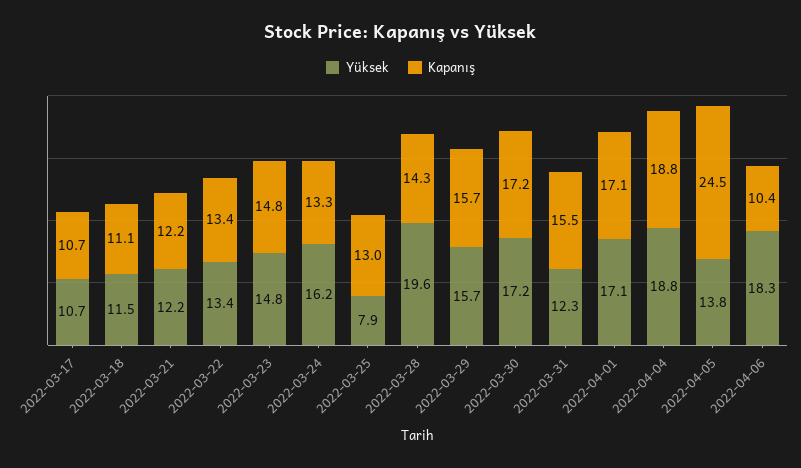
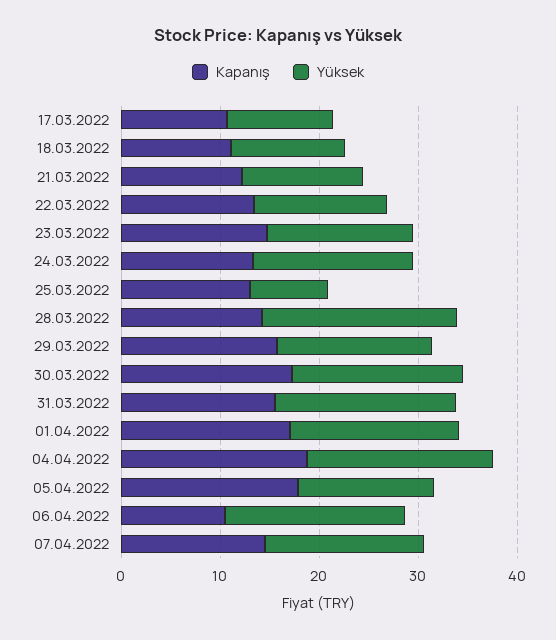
Yüksek, 2022-03-31: 12.3 -> 18
Kapanış, 2022-04-05: 24.5 -> 18
Kapanış, 07.04.2022: none -> 14
Yüksek, 07.04.2022: none -> 16

